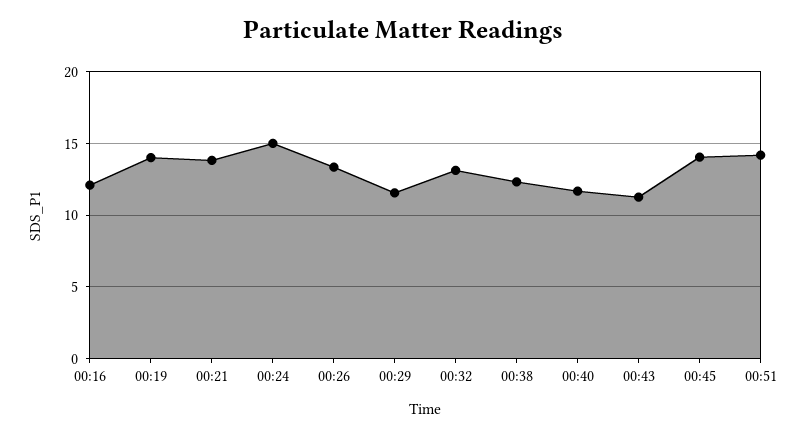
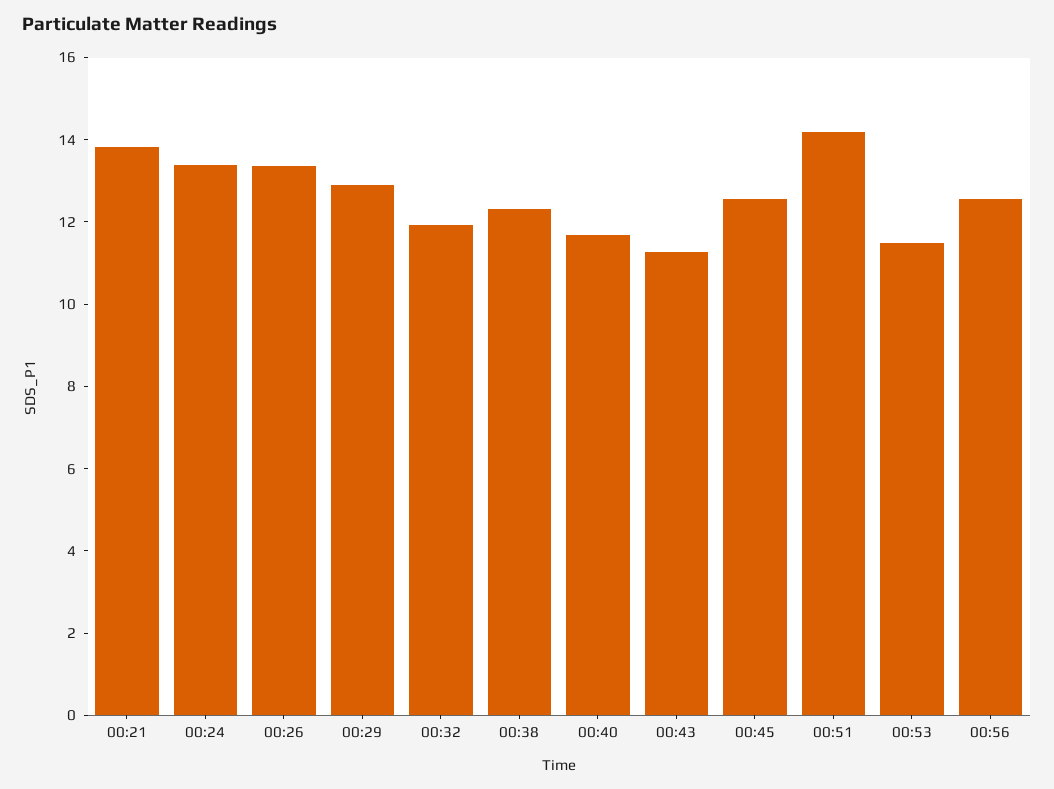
00:16: 12 -> none
00:19: 14 -> none
00:24: 15 -> 13.5
00:29: 11.5 -> 13
00:32: 13 -> 12
00:45: 14 -> 12.5
00:53: none -> 11.5
00:56: none -> 12.5

